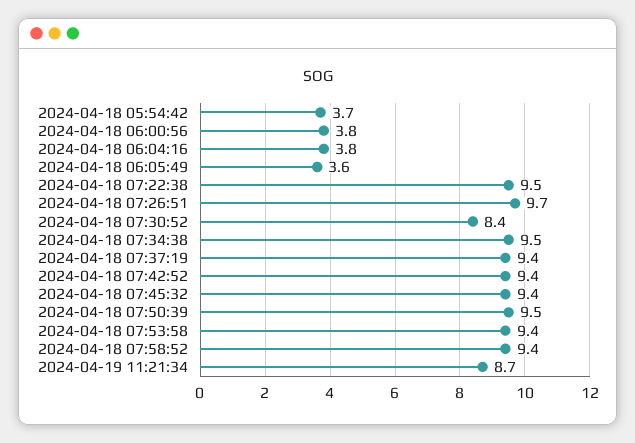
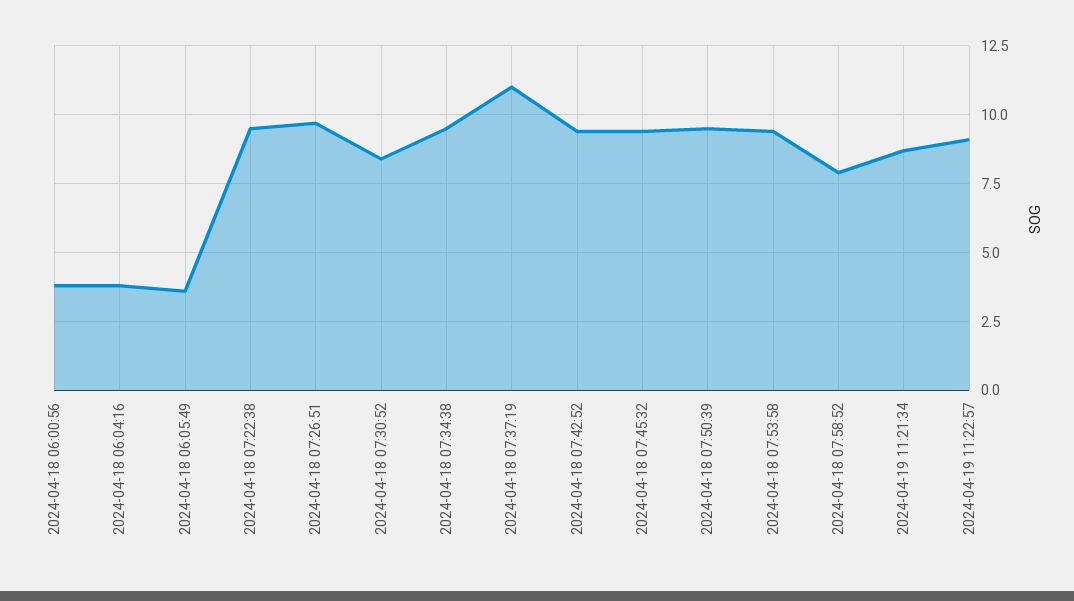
2024-04-18 05:54:42: 3.7 -> none
2024-04-18 07:37:19: 9.4 -> 11
2024-04-18 07:58:52: 9.4 -> 8
2024-04-19 11:22:57: none -> 9

